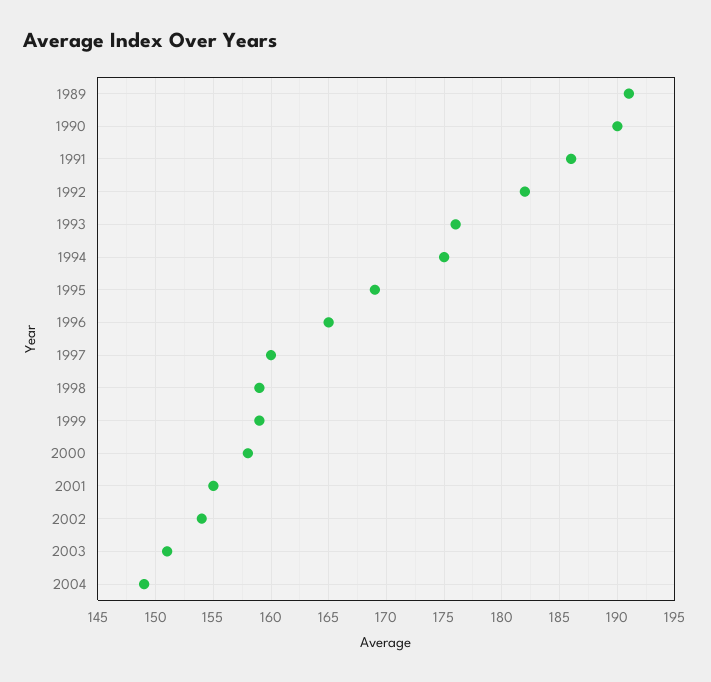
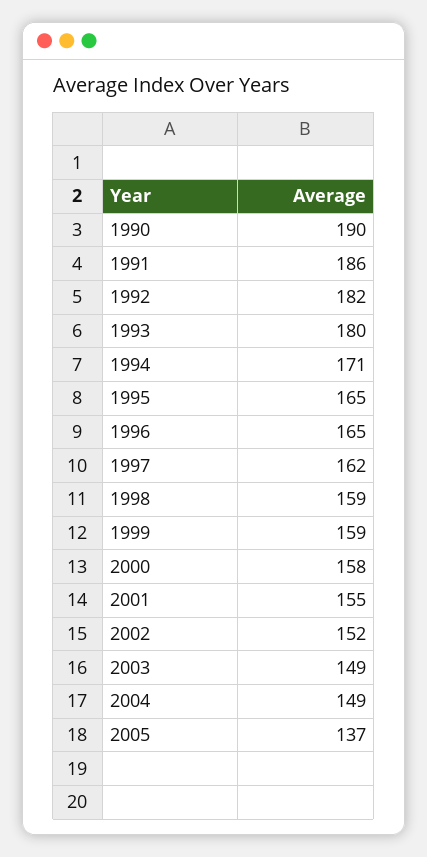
1989: 191 -> none
1993: 176 -> 180
1994: 175 -> 171
1995: 169 -> 165
1997: 160 -> 162
2002: 154 -> 152
2003: 151 -> 149
2005: none -> 137

